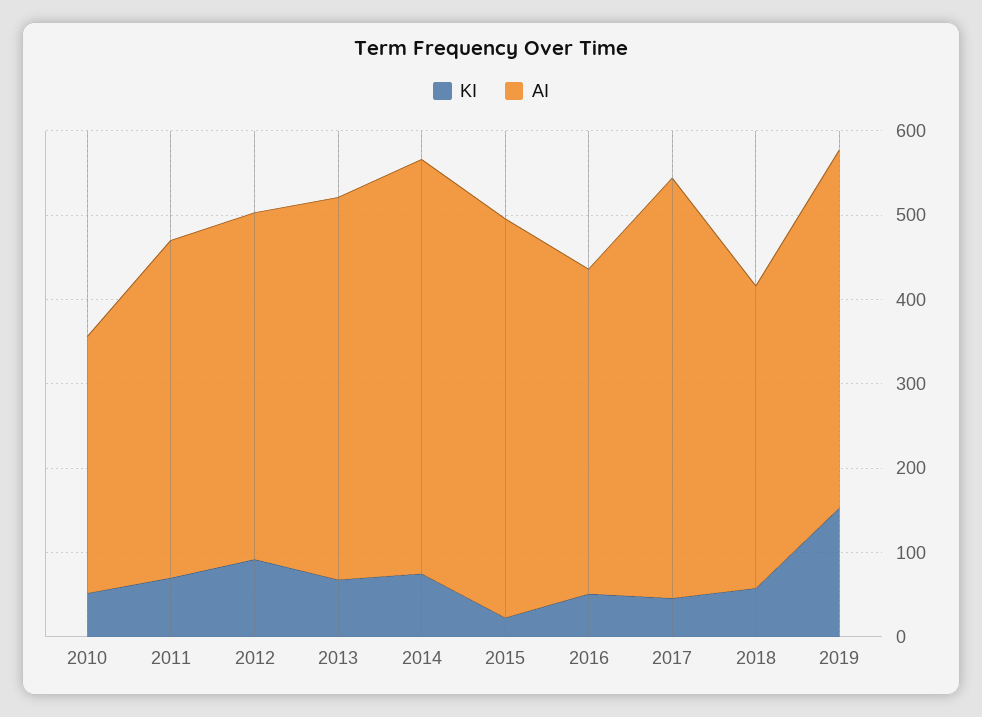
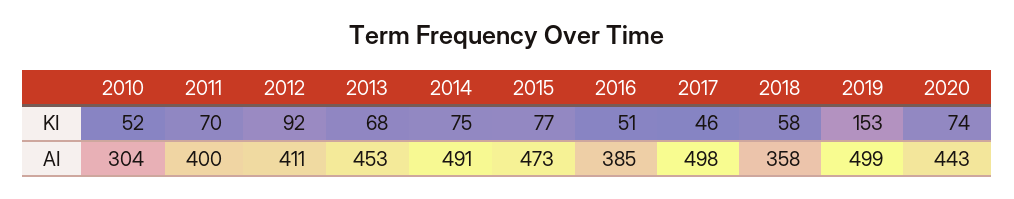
KI, 2015: 20 -> 77
AI, 2019: 420 -> 499
KI, 2020: none -> 74
AI, 2020: none -> 443

